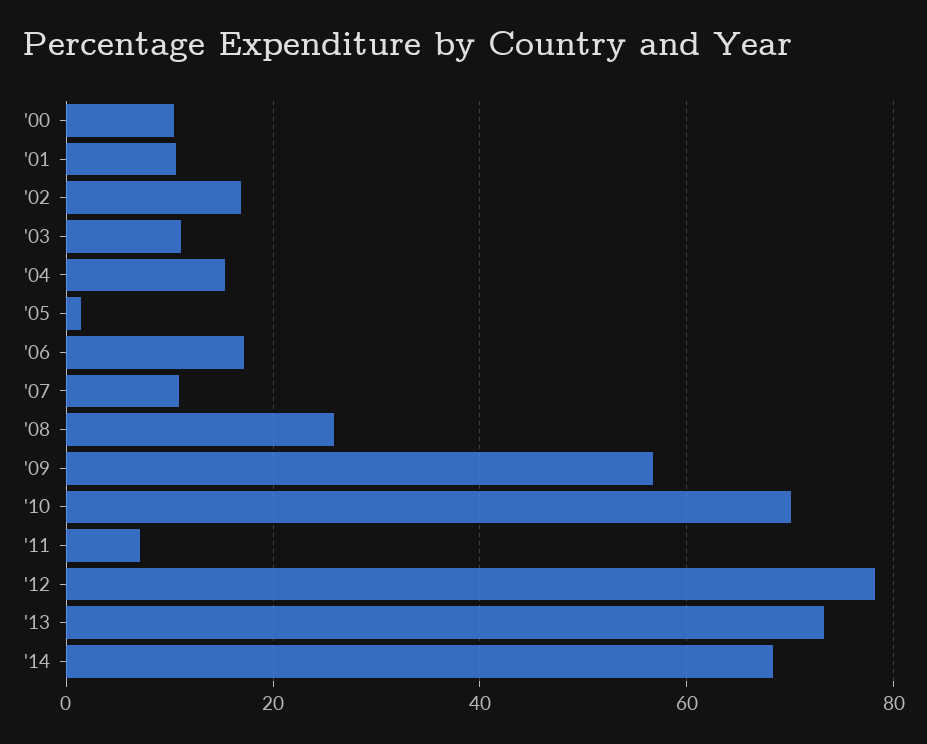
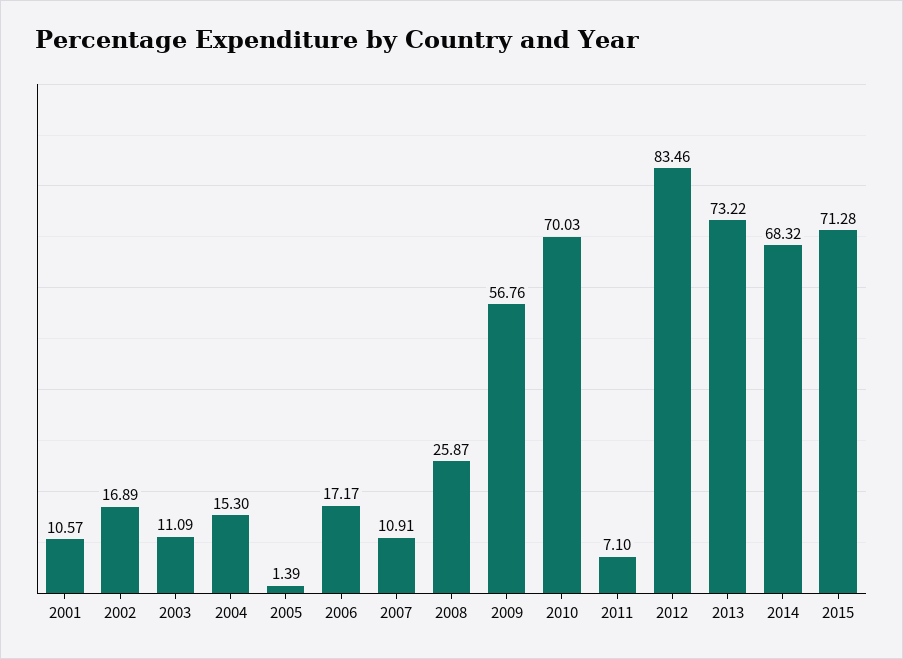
'00: 10 -> none
'12: 78 -> 83.46
2015: none -> 71.28

